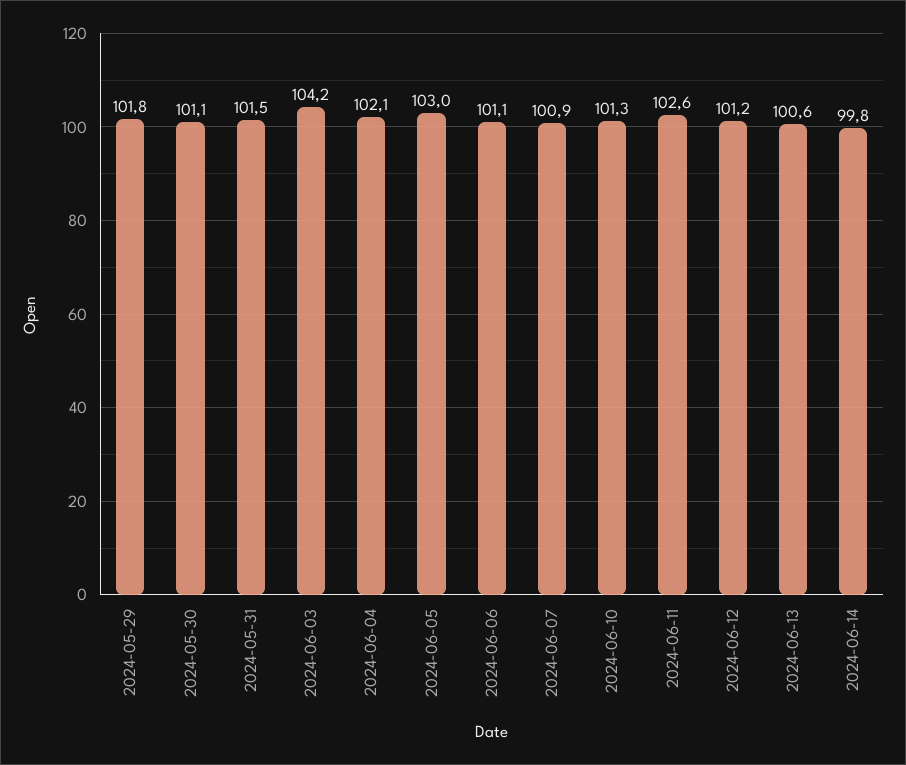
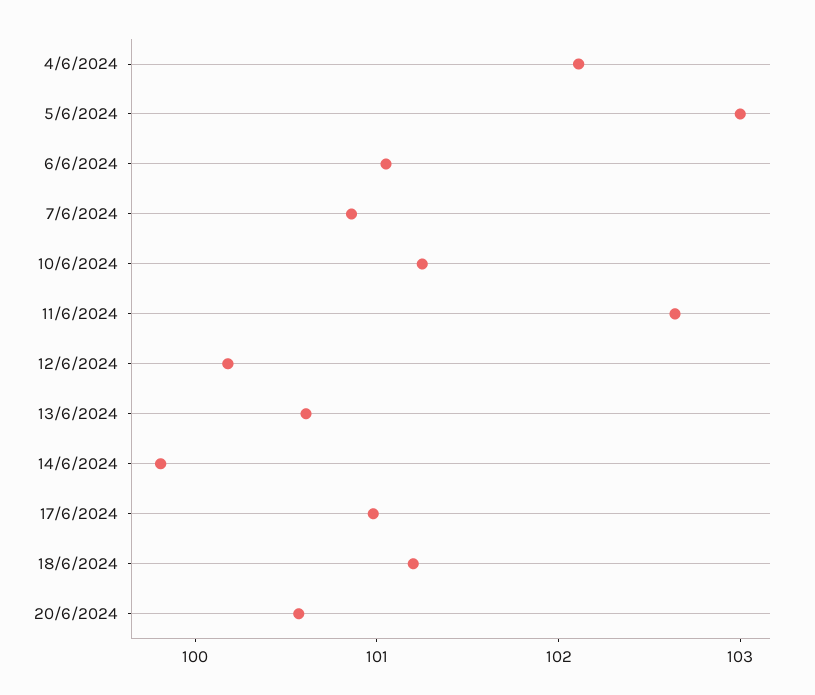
2024-05-29: 101.8 -> none
2024-05-30: 101.1 -> none
2024-05-31: 101.5 -> none
2024-06-03: 104.2 -> none
2024-06-12: 101.2 -> 100.2
17/6/2024: none -> 101
18/6/2024: none -> 101.2
20/6/2024: none -> 100.6

